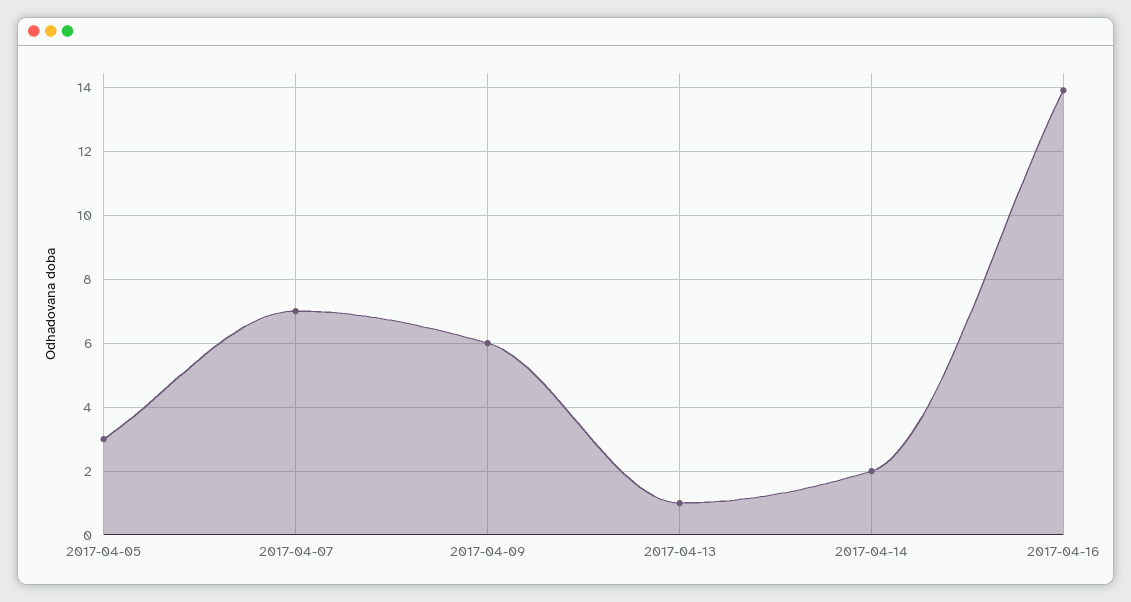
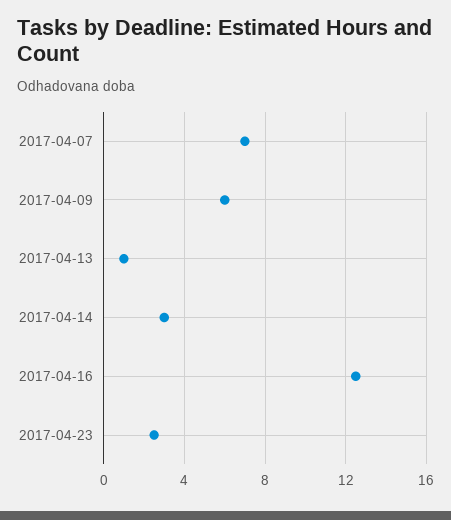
2017-04-05: 3 -> none
2017-04-14: 2 -> 3
2017-04-16: 14 -> 12.5
2017-04-23: none -> 2.5

